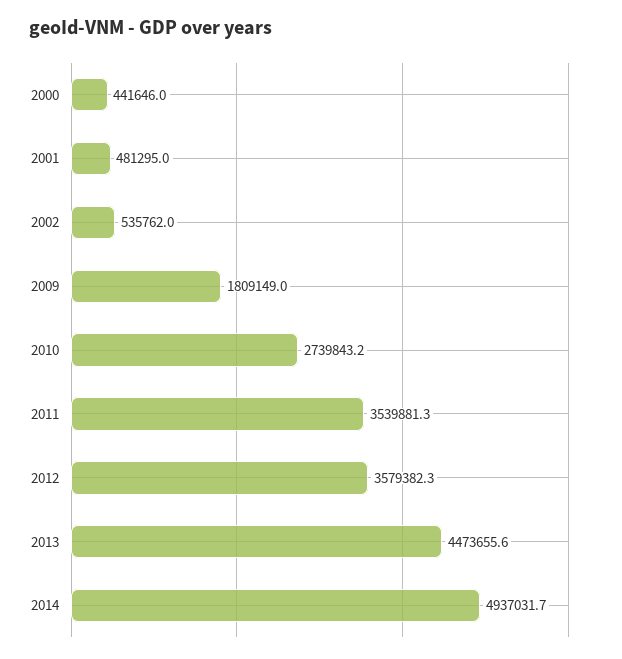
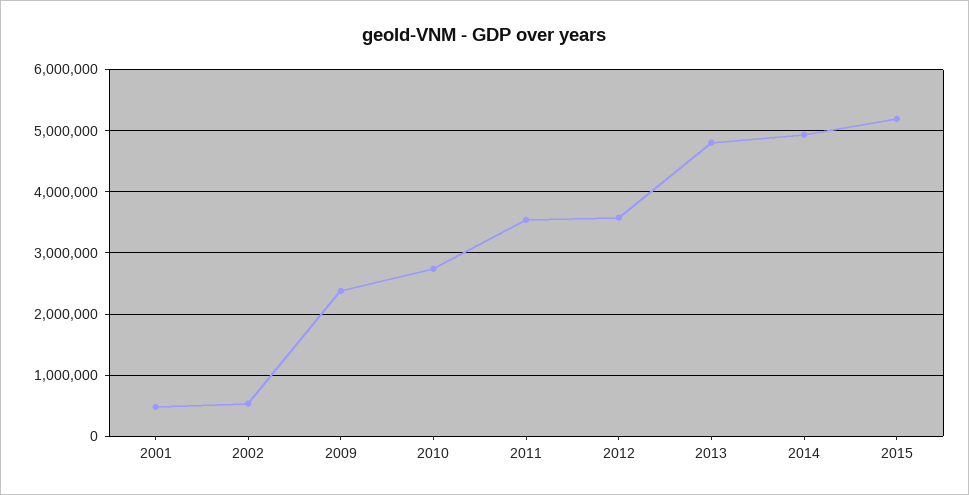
2000: 441646 -> none
2009: 1809149 -> 2400000
2013: 4473655.6 -> 4800000
2015: none -> 5200000

